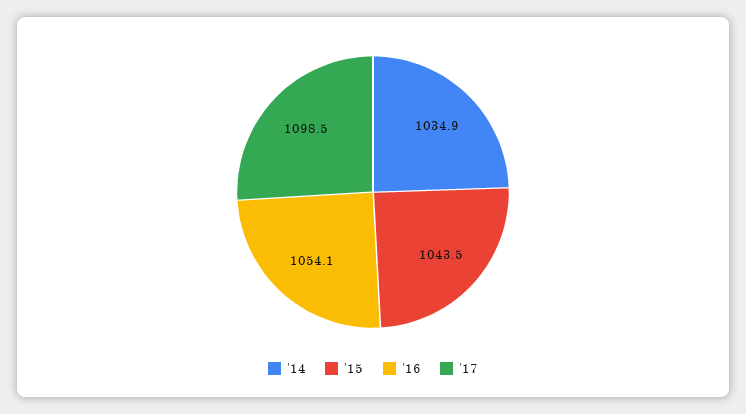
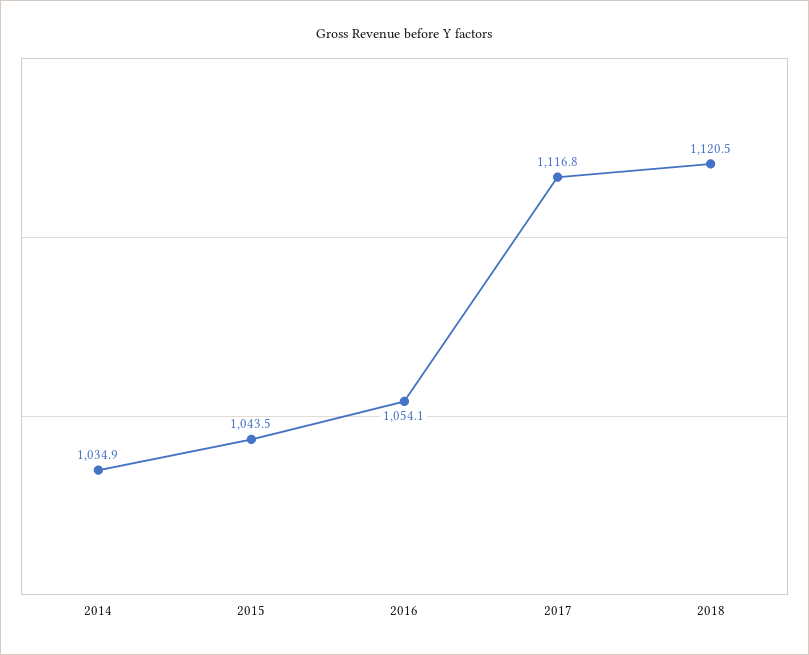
'17: 1098.5 -> 1116.8
2018: none -> 1120.5

